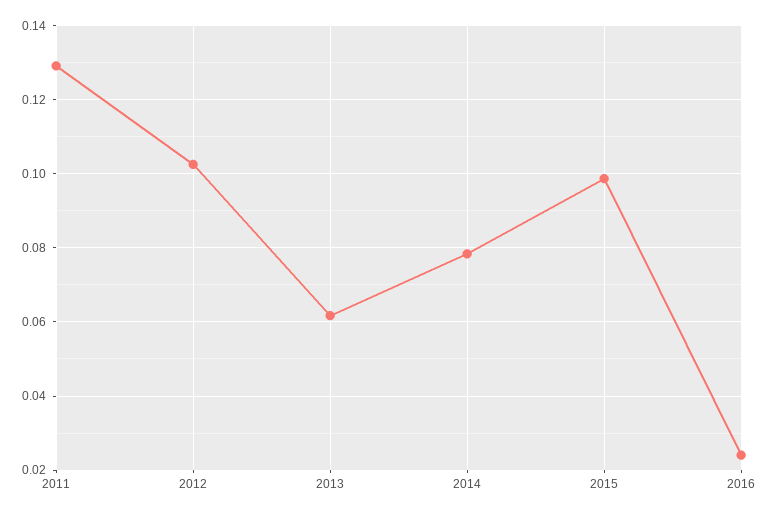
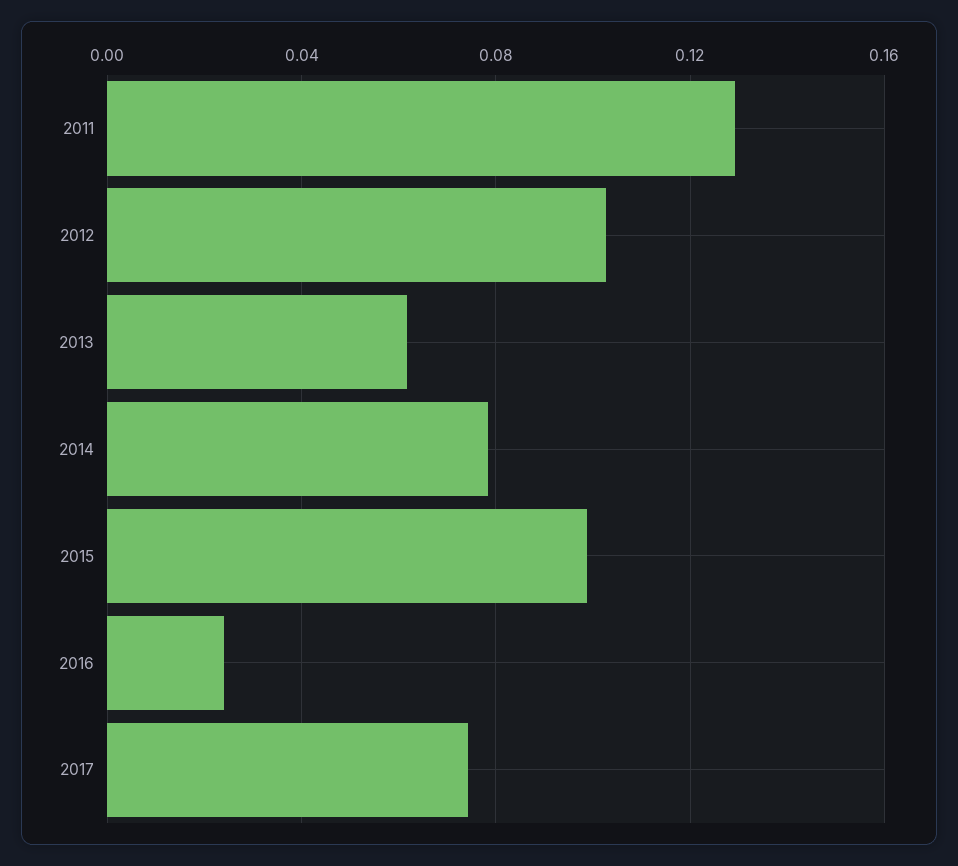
2017: none -> 0.075

